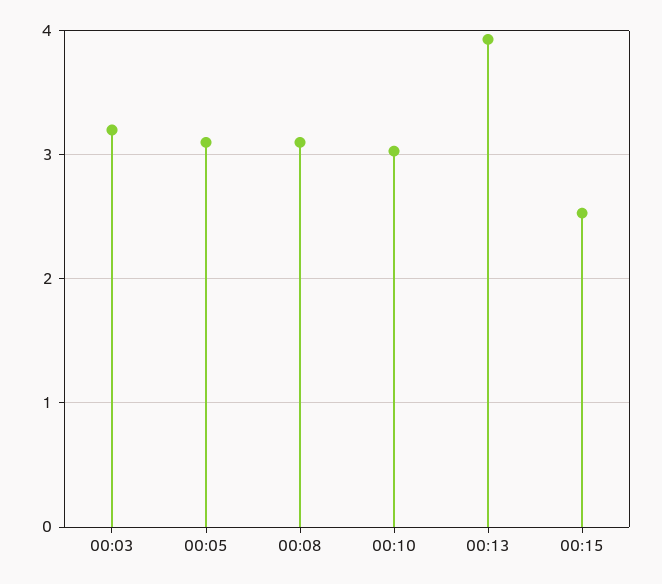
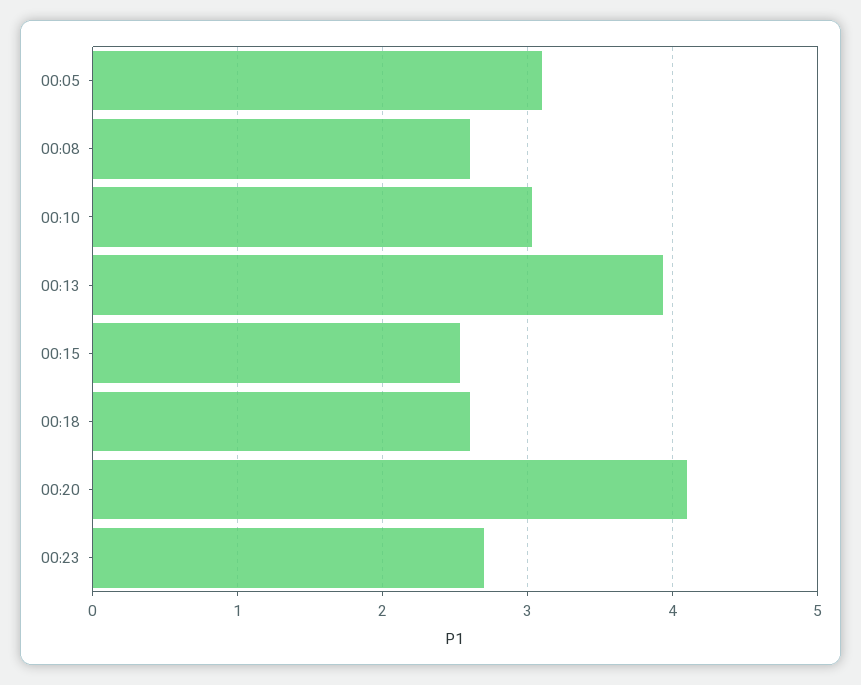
00:03: 3.2 -> none
00:08: 3.1 -> 2.6
00:18: none -> 2.6
00:20: none -> 4.1
00:23: none -> 2.7

